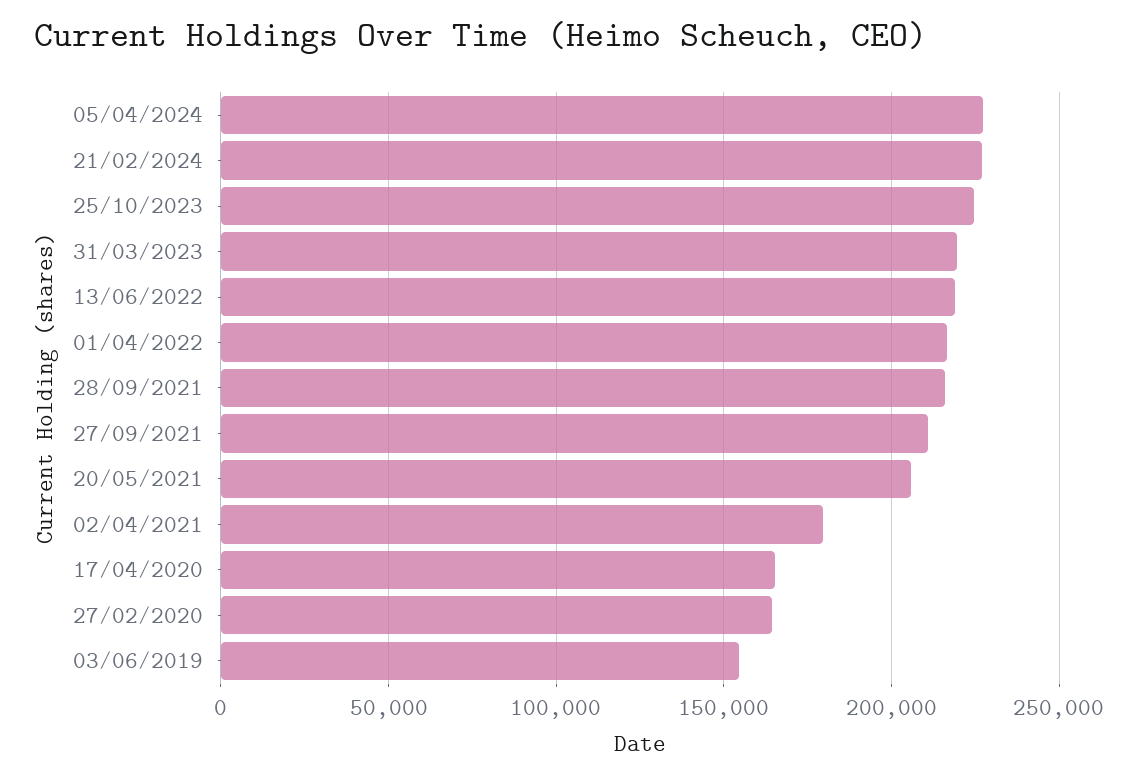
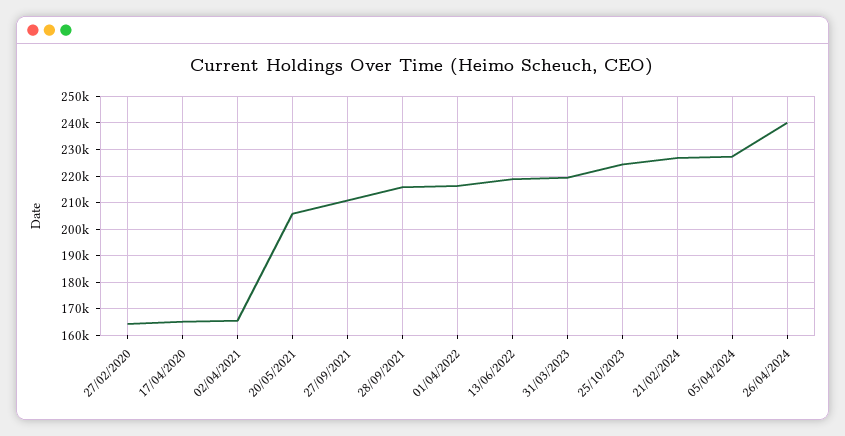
02/04/2021: 180000 -> 165000
03/06/2019: 155000 -> none
26/04/2024: none -> 240000

